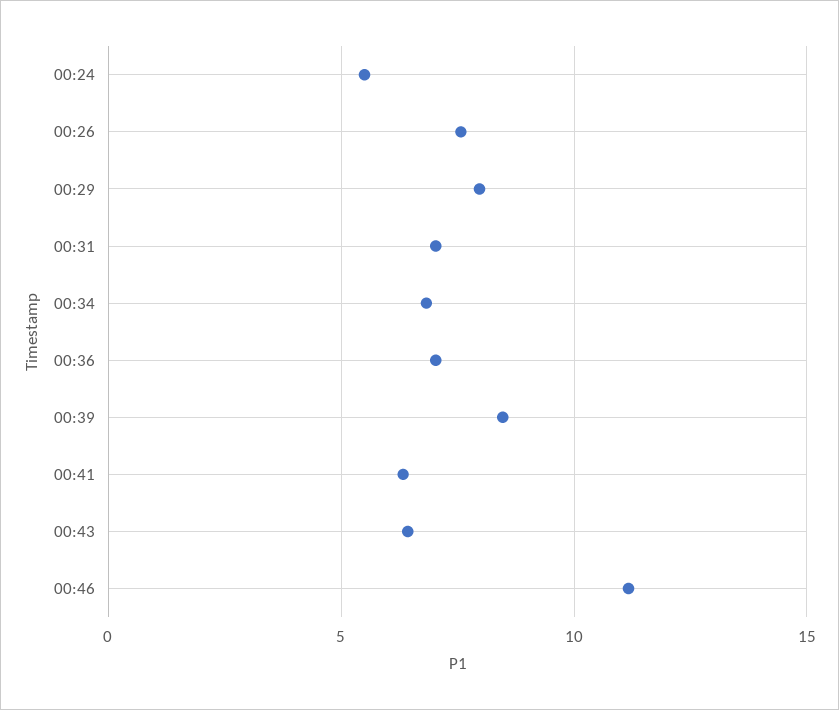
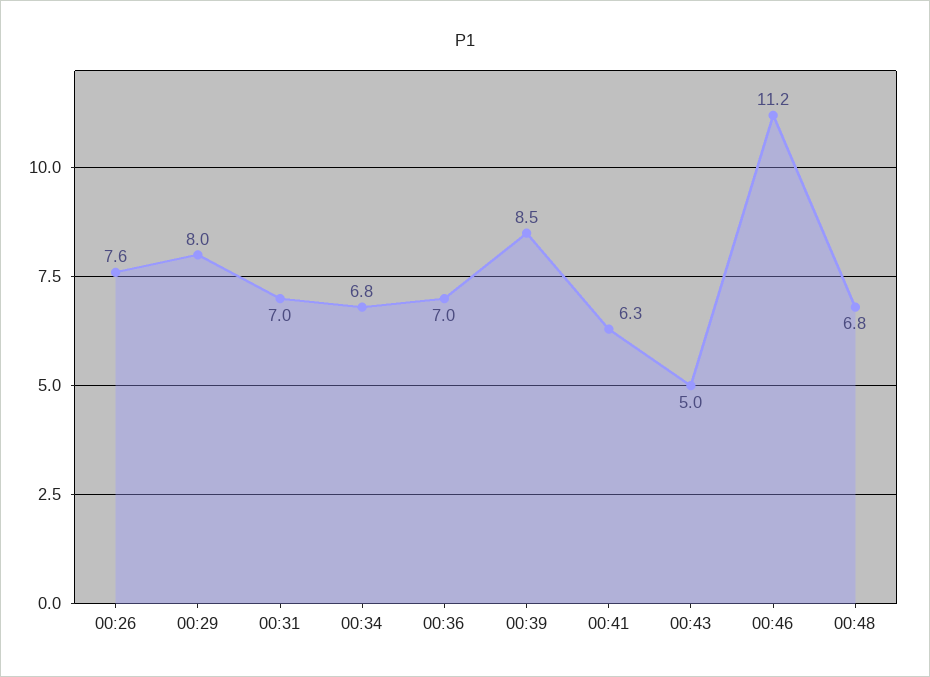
00:24: 5.5 -> none
00:43: 6.5 -> 5
00:48: none -> 6.8

